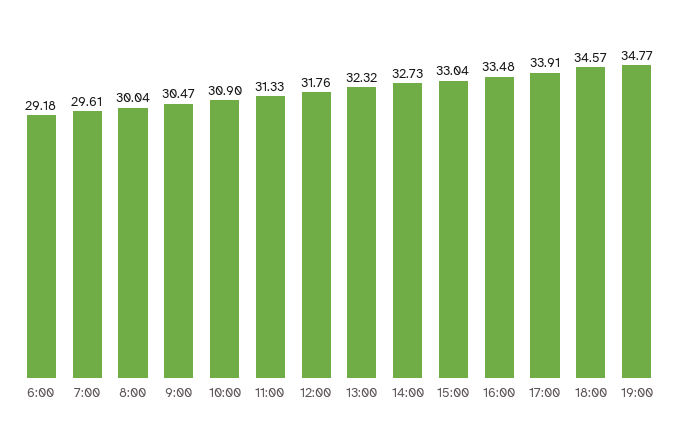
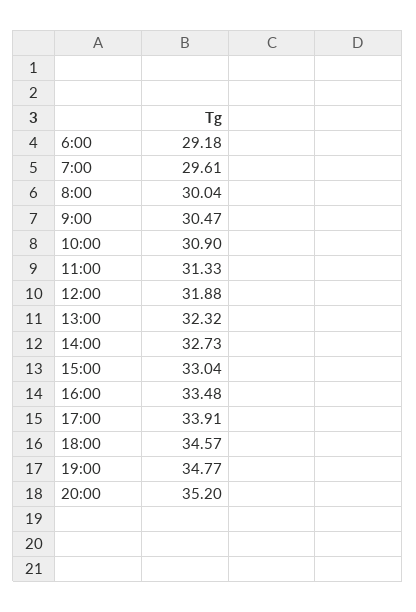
12:00: 31.76 -> 31.88
20:00: none -> 35.2

